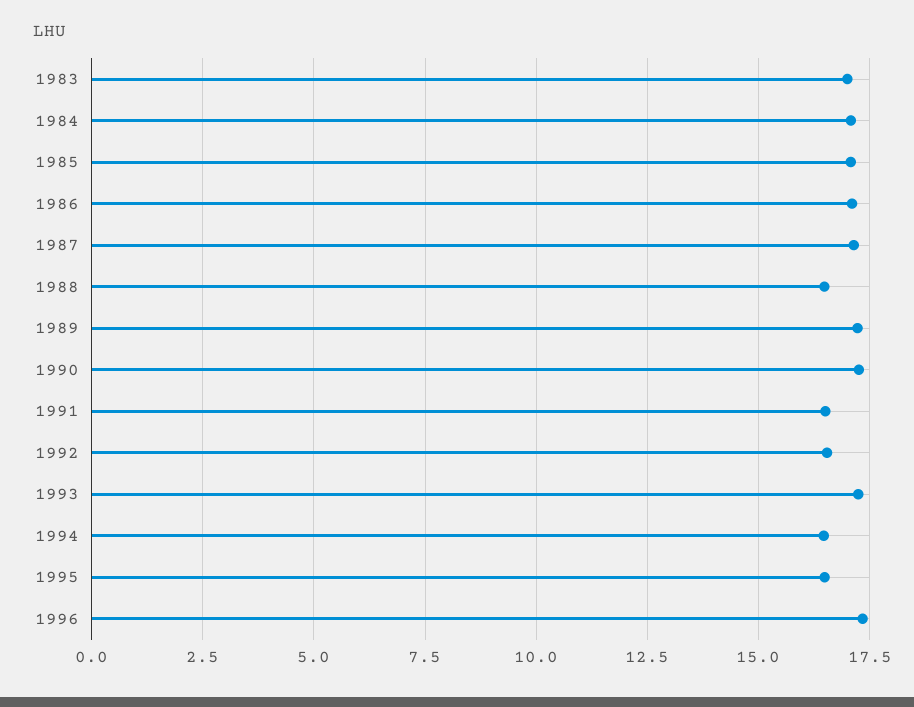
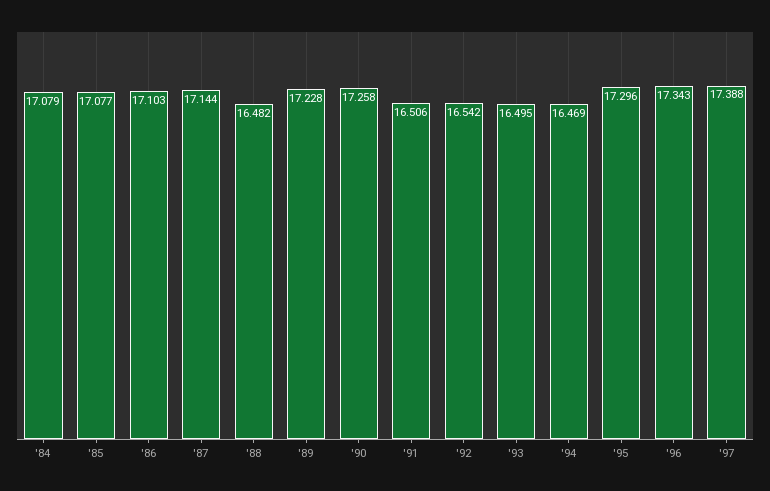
1983: 17 -> none
1993: 17.25 -> 16.495
1995: 16.5 -> 17.296
'97: none -> 17.388

